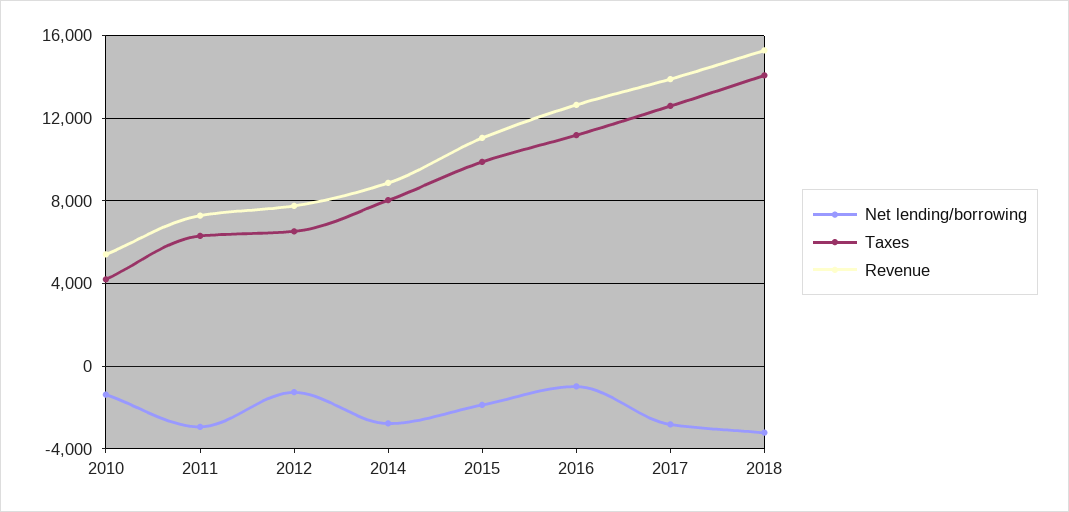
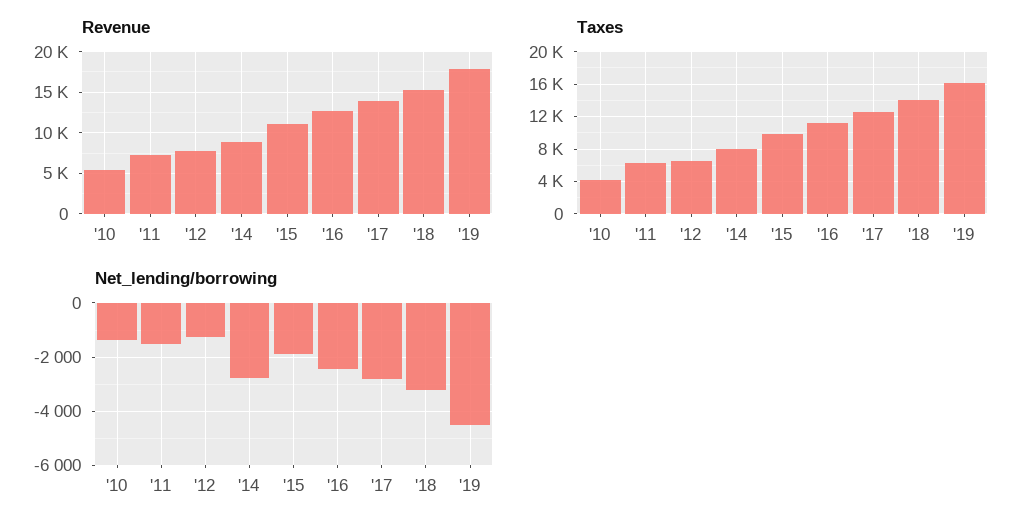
Net lending/borrowing, 2011: -3000 -> -1500
Net lending/borrowing, 2016: -1000 -> -2500
Revenue, '19: none -> 18000
Taxes, '19: none -> 16000
Net lending/borrowing, '19: none -> -4500

